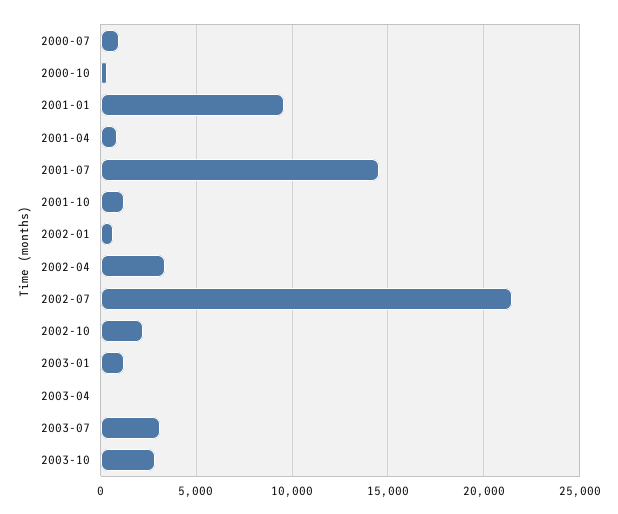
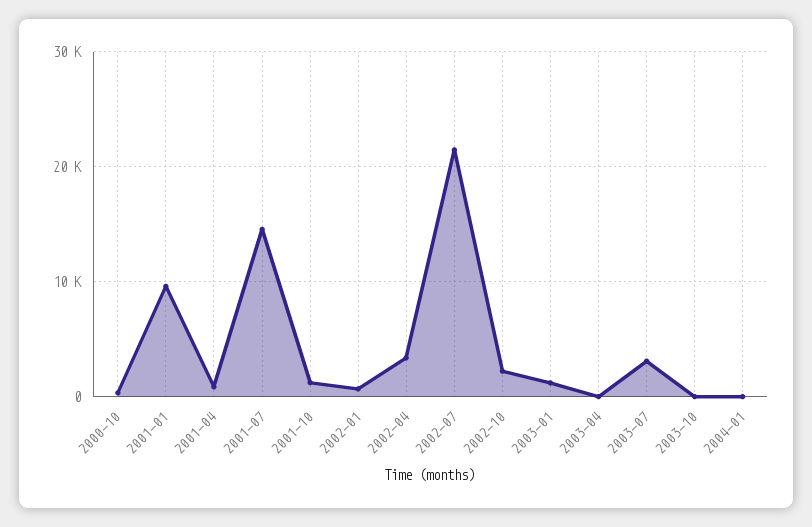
2000-07: 1000 -> none
2003-10: 3000 -> 0
2004-01: none -> 0

